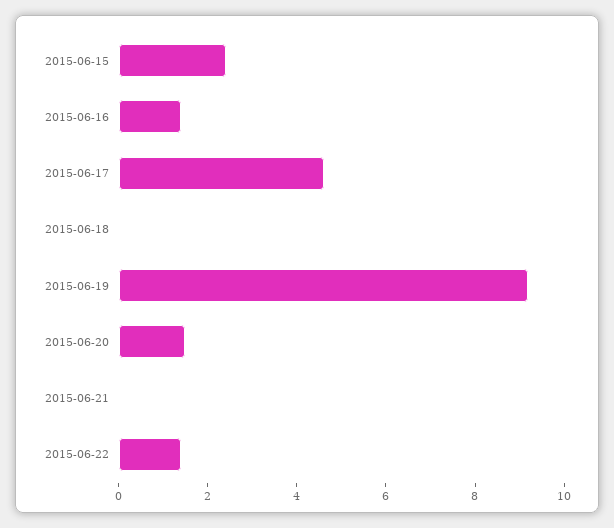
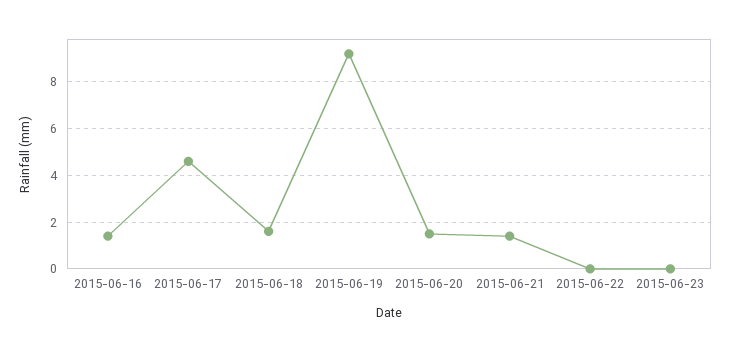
2015-06-15: 2.5 -> none
2015-06-18: 0 -> 1.5
2015-06-21: 0 -> 1.5
2015-06-22: 1.5 -> 0
2015-06-23: none -> 0

